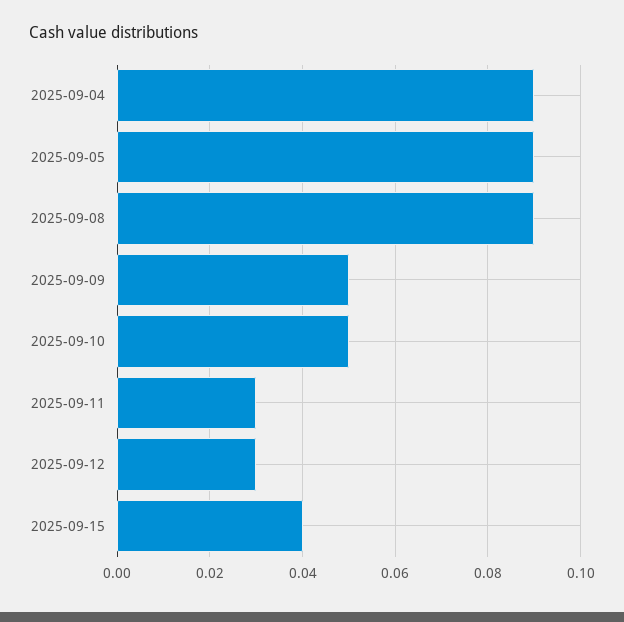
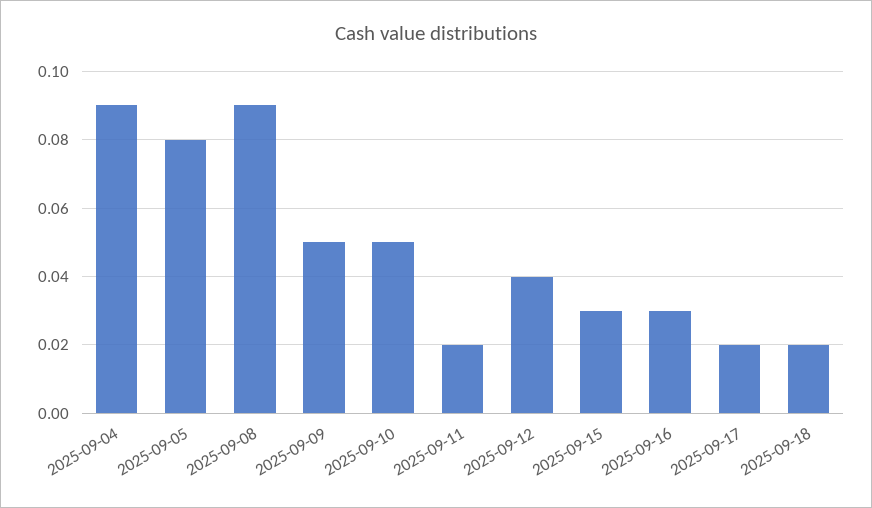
2025-09-05: 0.09 -> 0.08
2025-09-11: 0.03 -> 0.02
2025-09-12: 0.03 -> 0.04
2025-09-15: 0.04 -> 0.03
2025-09-16: none -> 0.03
2025-09-17: none -> 0.02
2025-09-18: none -> 0.02

